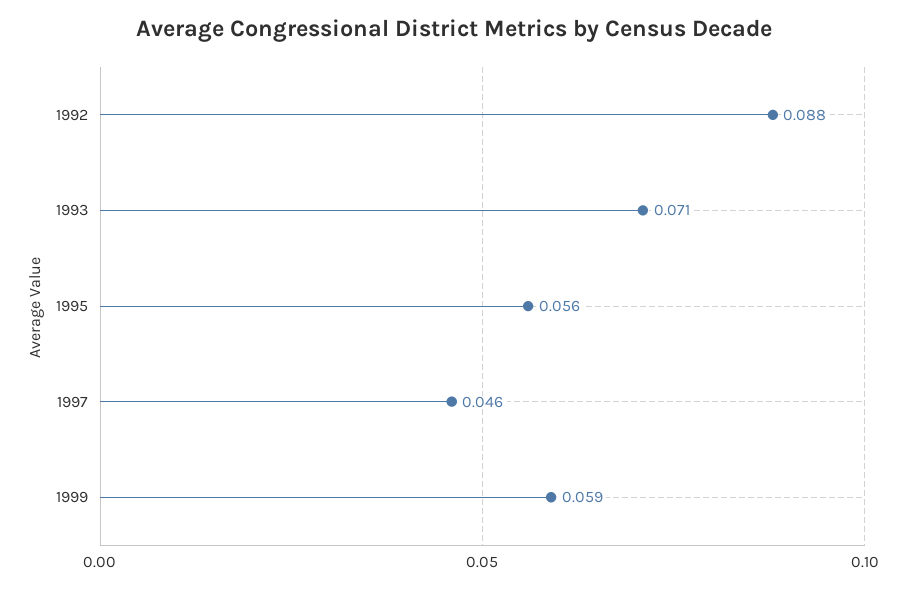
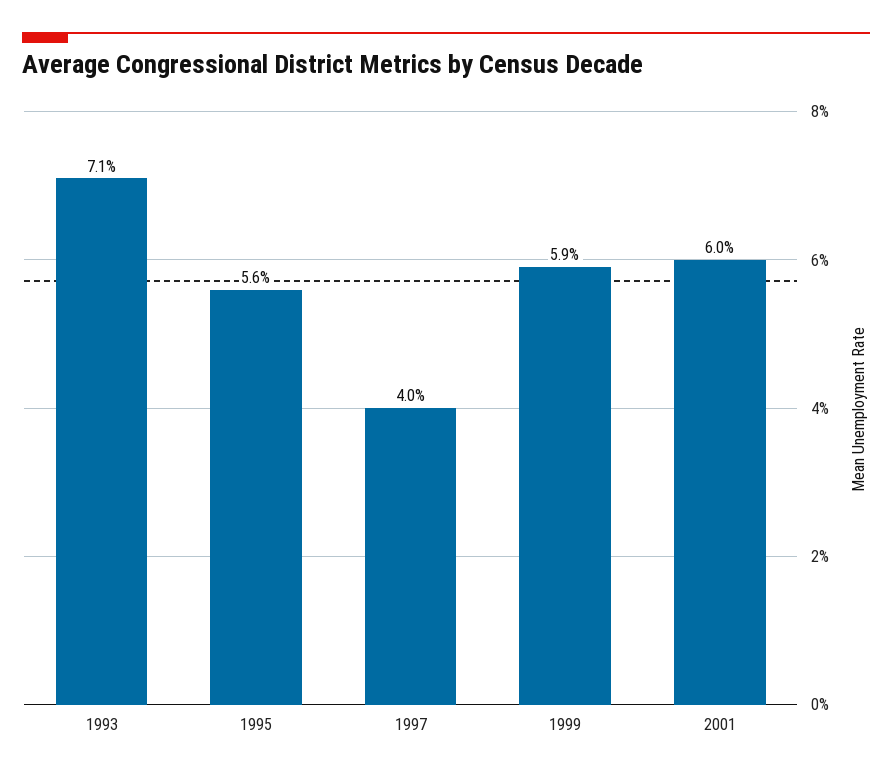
1992: 0.088 -> none
1997: 0.046 -> 0.04
2001: none -> 0.06

